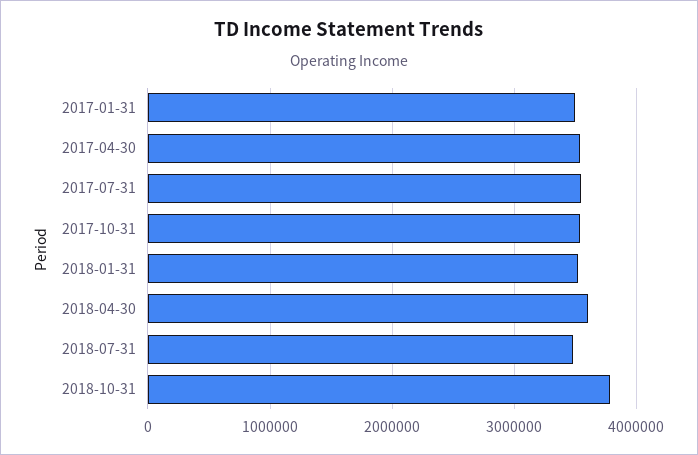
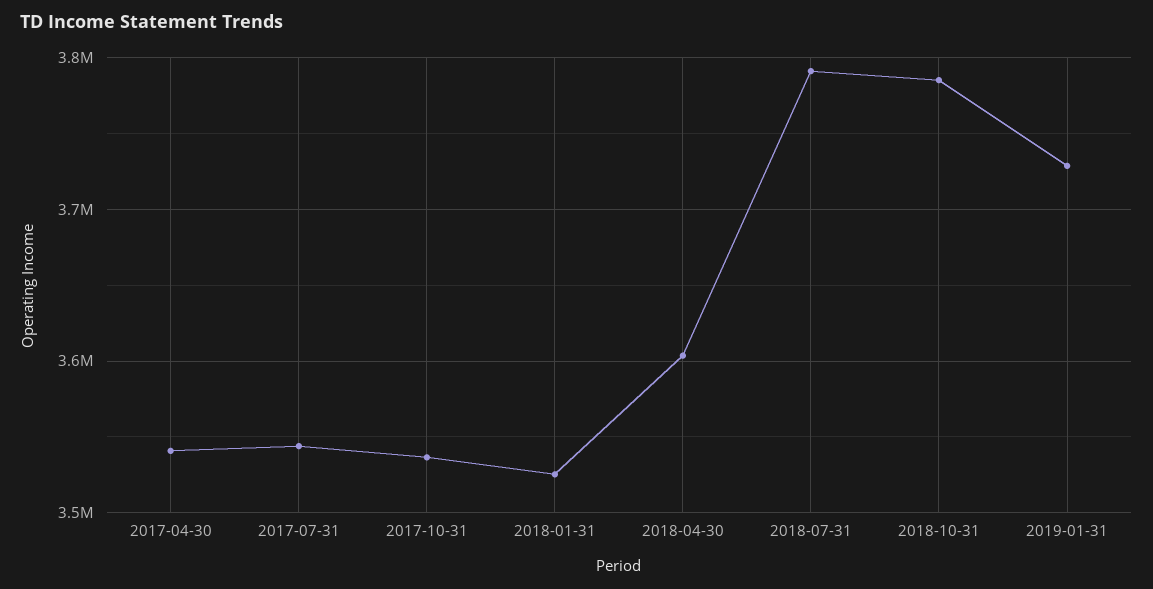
2017-01-31: 3500000 -> none
2018-07-31: 3500000 -> 3790000
2019-01-31: none -> 3730000

